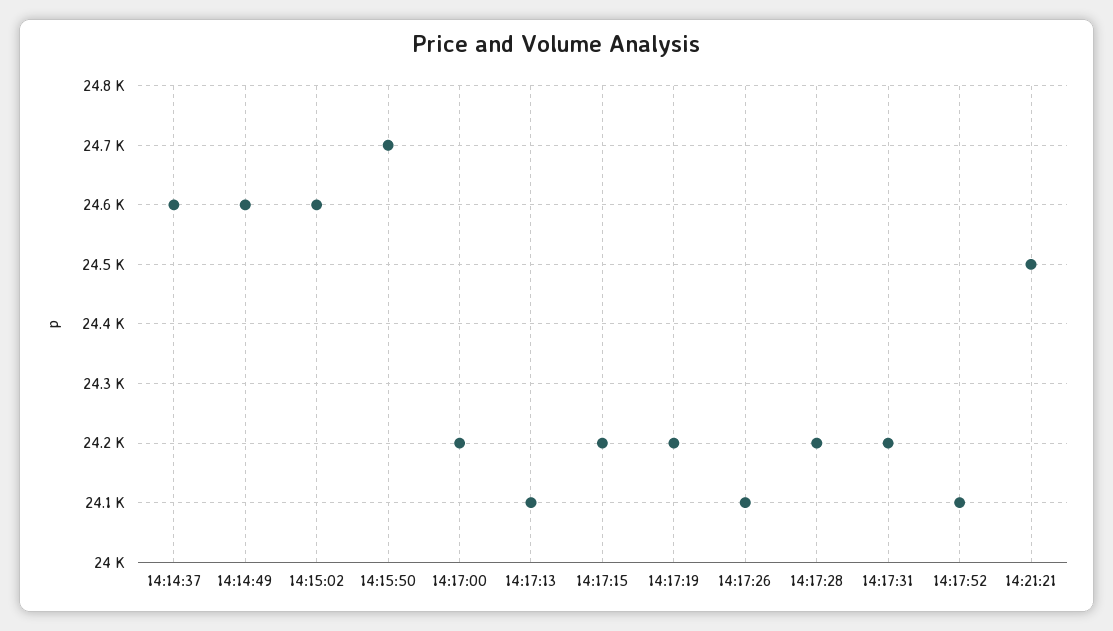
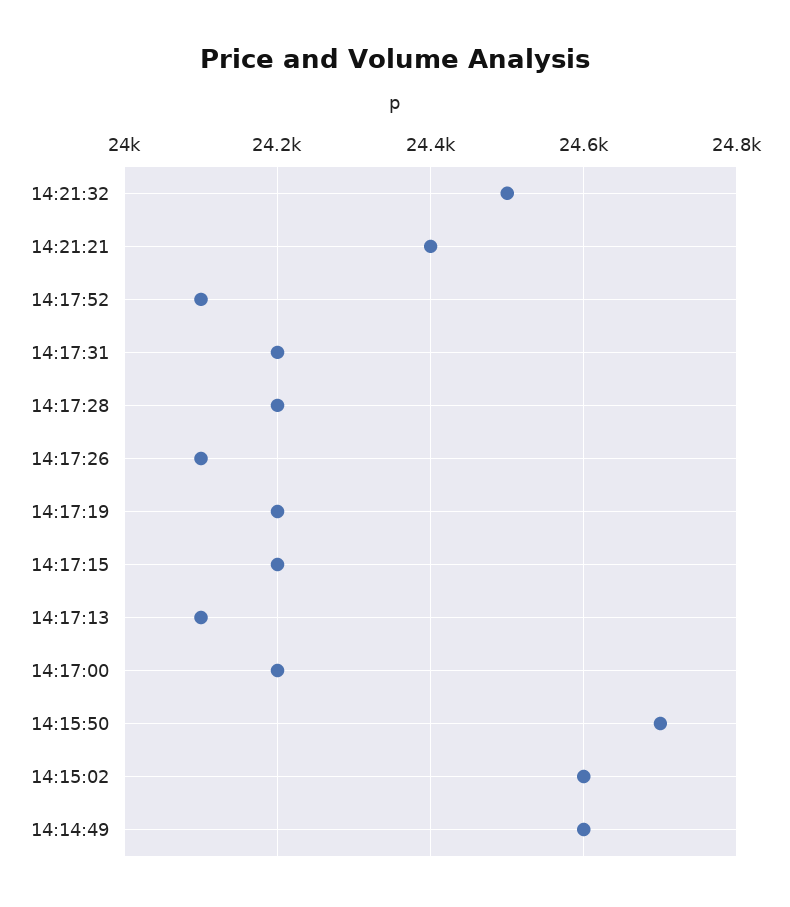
14:14:37: 24600 -> none
14:21:21: 24500 -> 24400
14:21:32: none -> 24500

